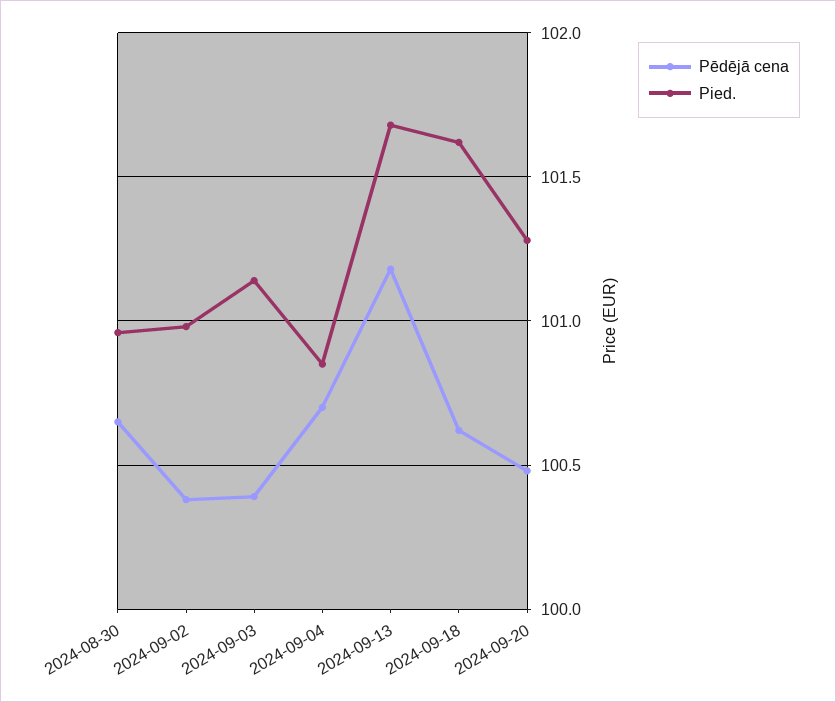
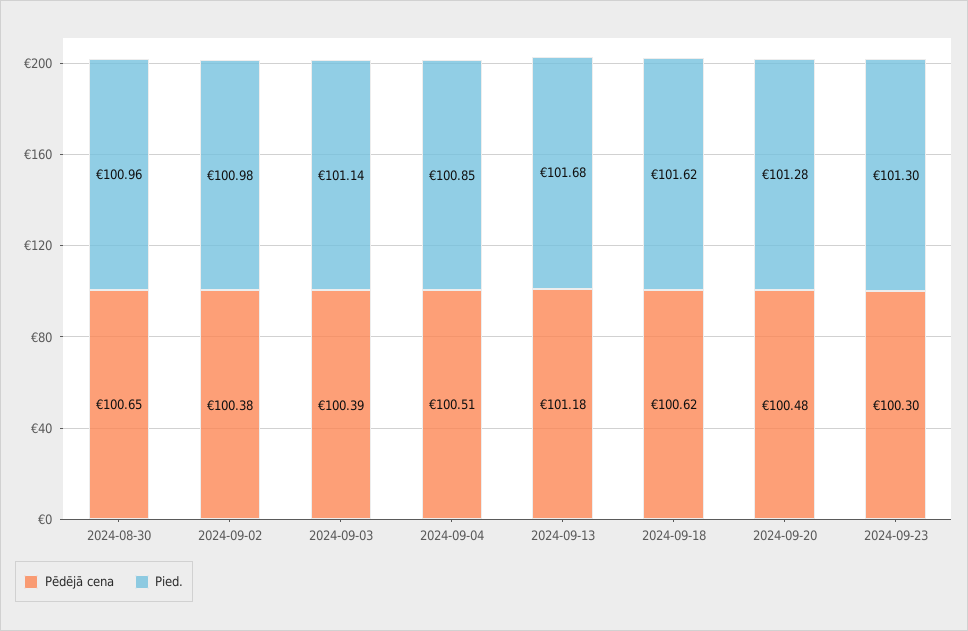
Pēdējā cena, 2024-09-04: 100.7 -> 100.51
Pēdējā cena, 2024-09-23: none -> 100.3
Pied., 2024-09-23: none -> 101.3

